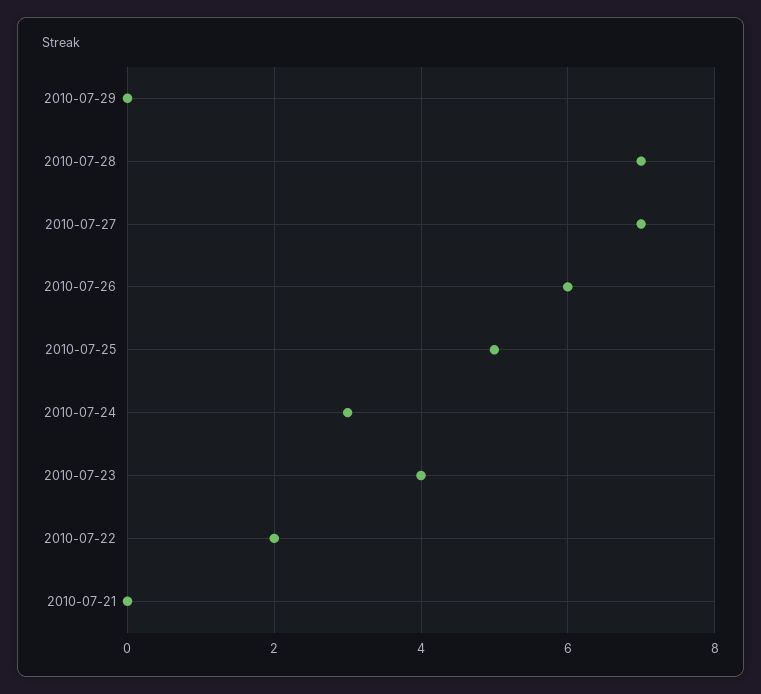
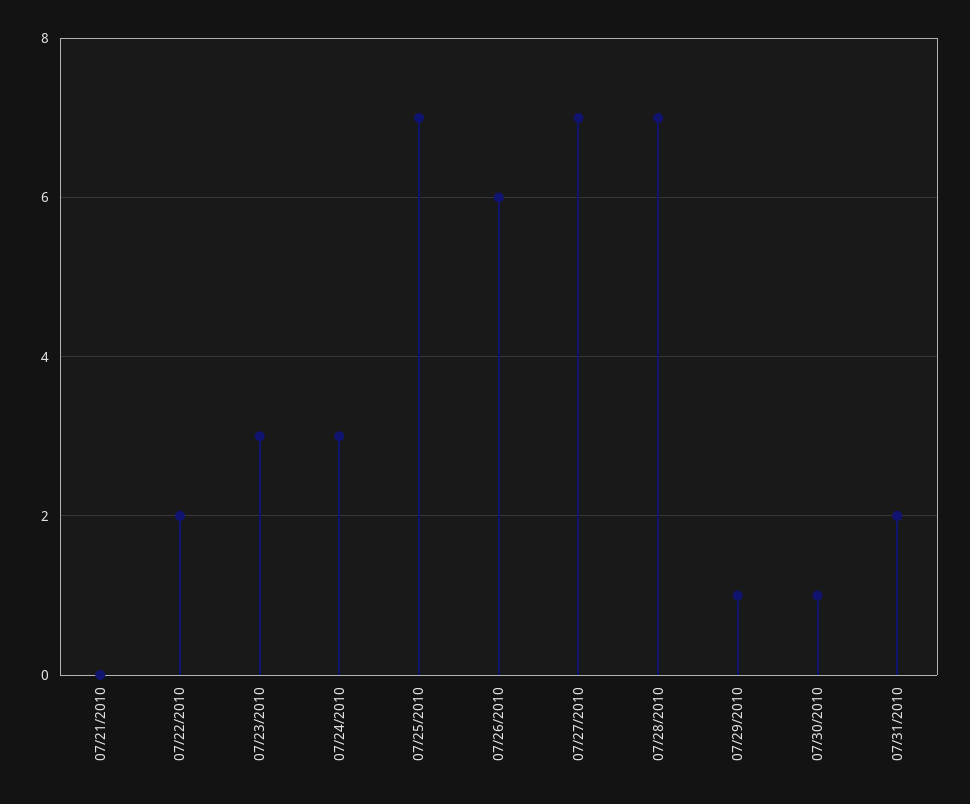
2010-07-29: 0 -> 1
2010-07-25: 5 -> 7
2010-07-23: 4 -> 3
07/30/2010: none -> 1
07/31/2010: none -> 2

